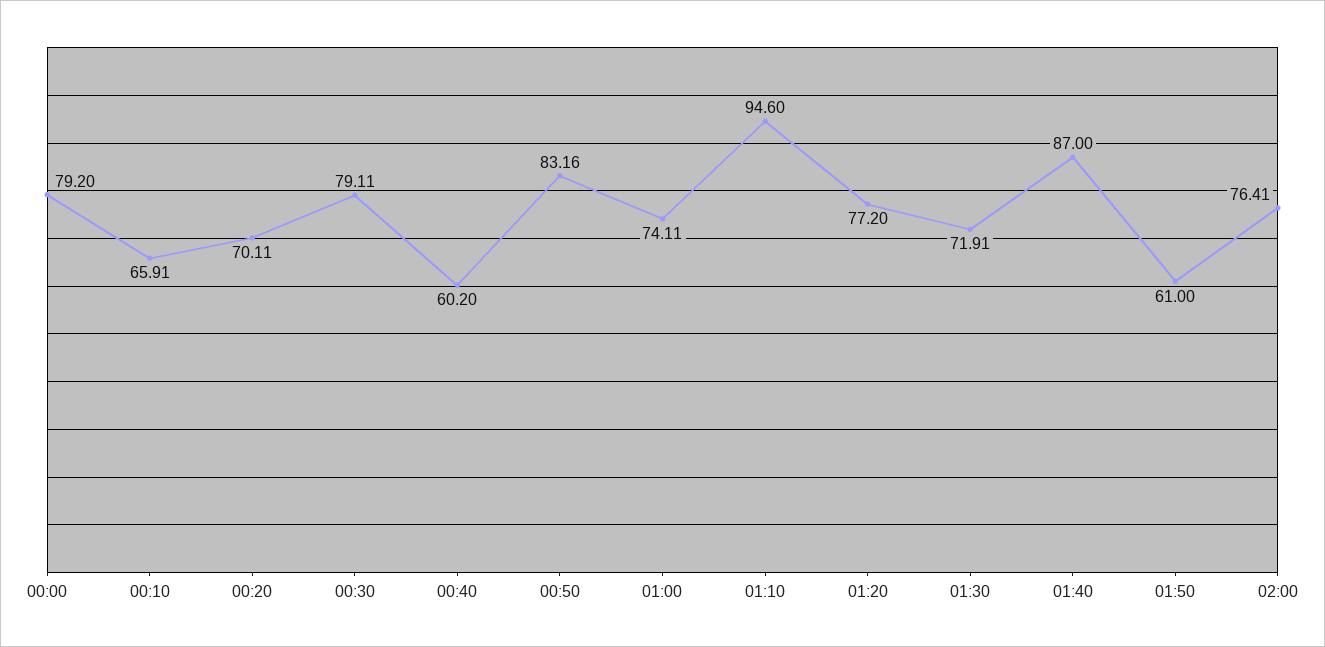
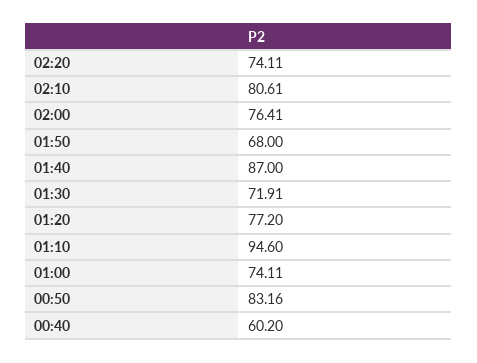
00:00: 79.2 -> none
00:10: 65.91 -> none
00:20: 70.11 -> none
00:30: 79.11 -> none
01:50: 61 -> 68
02:20: none -> 74.11
02:10: none -> 80.61

